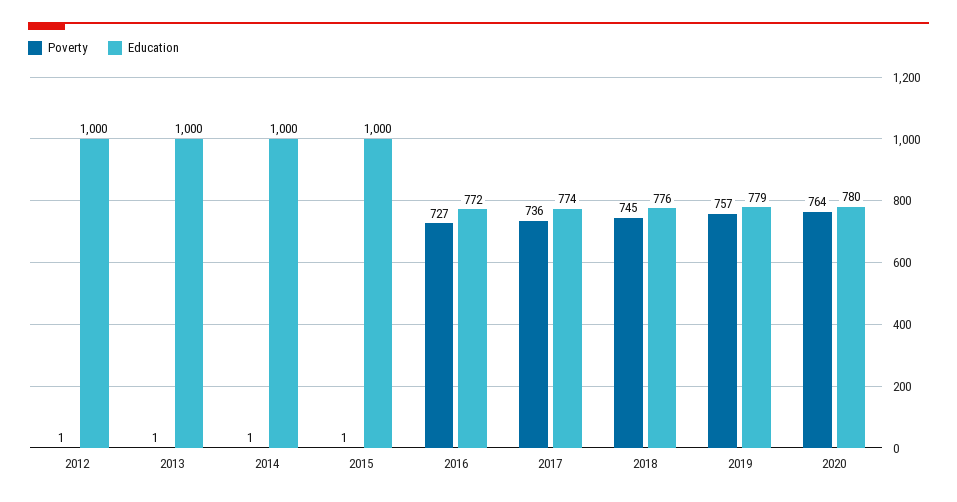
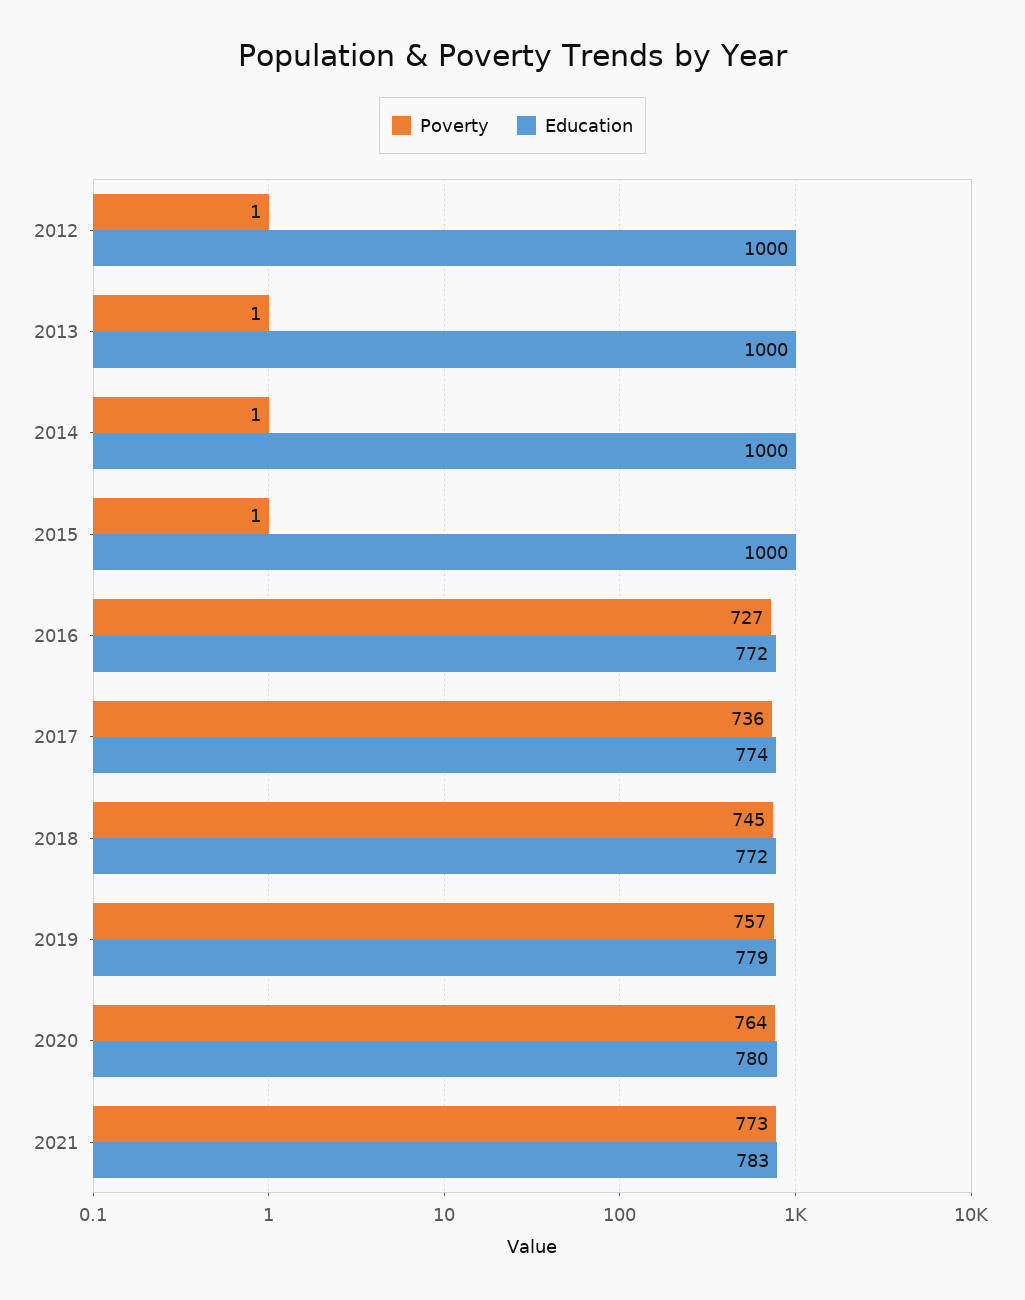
Education, 2018: 776 -> 772
Poverty, 2021: none -> 773
Education, 2021: none -> 783

